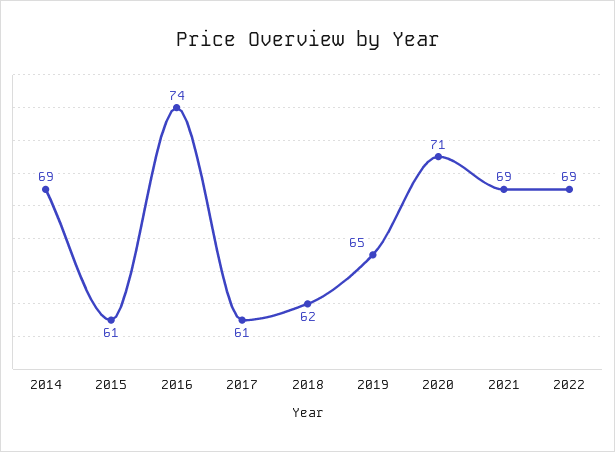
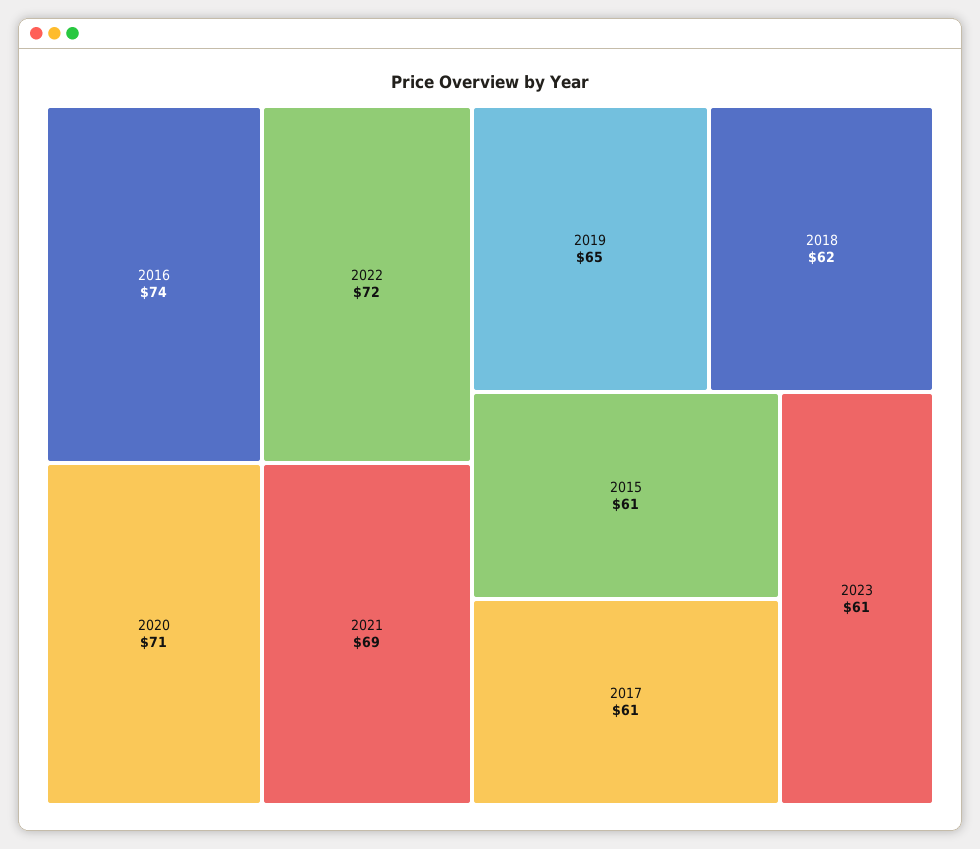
2014: 69 -> none
2022: 69 -> 72
2023: none -> 61

